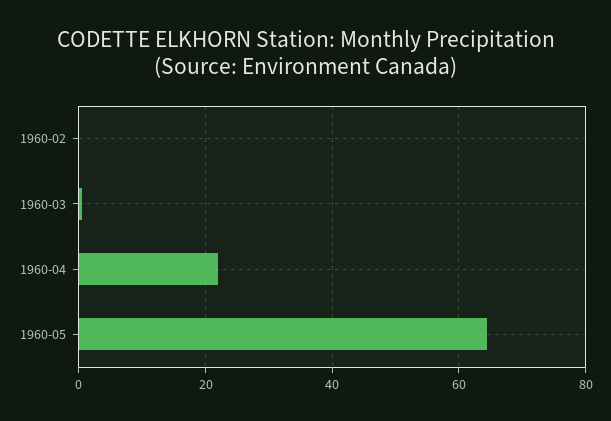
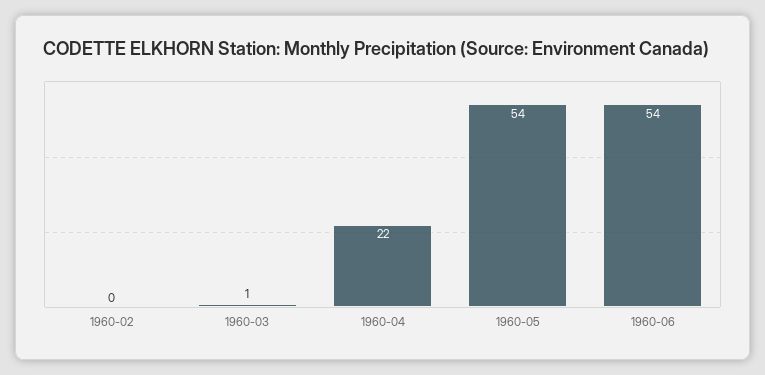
1960-05: 64 -> 54
1960-06: none -> 54

